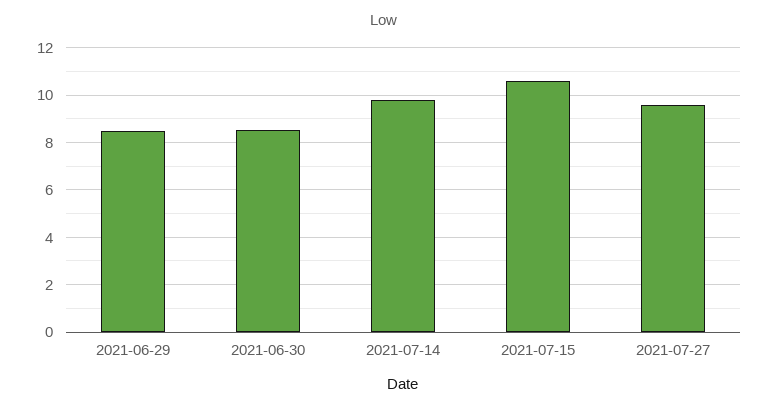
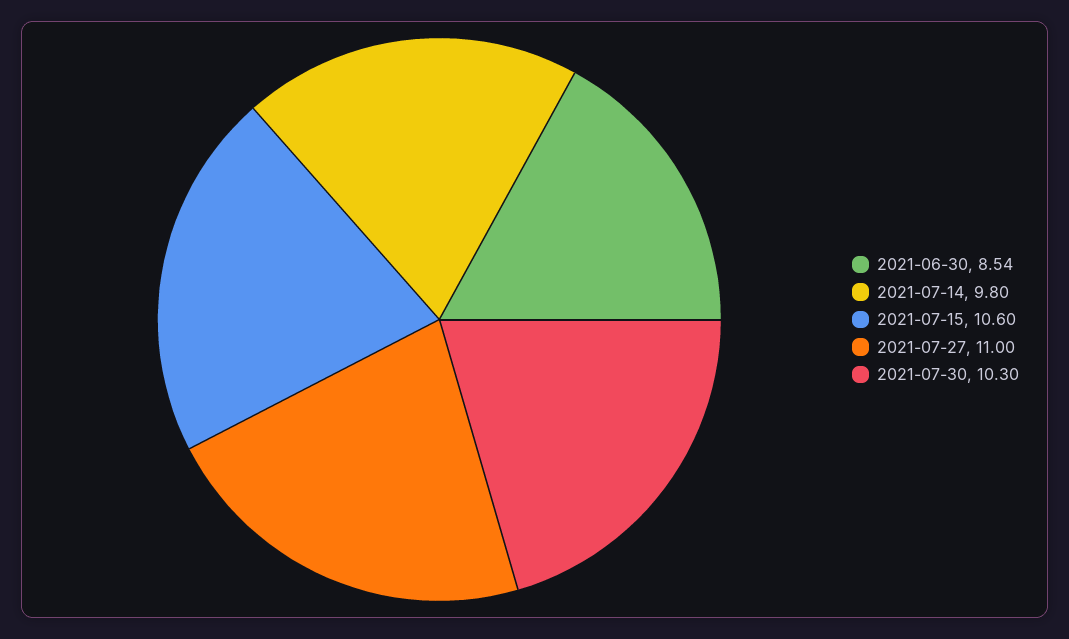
2021-06-29: 8.5 -> none
2021-07-27: 9.5 -> 11
2021-07-30: none -> 10.3

